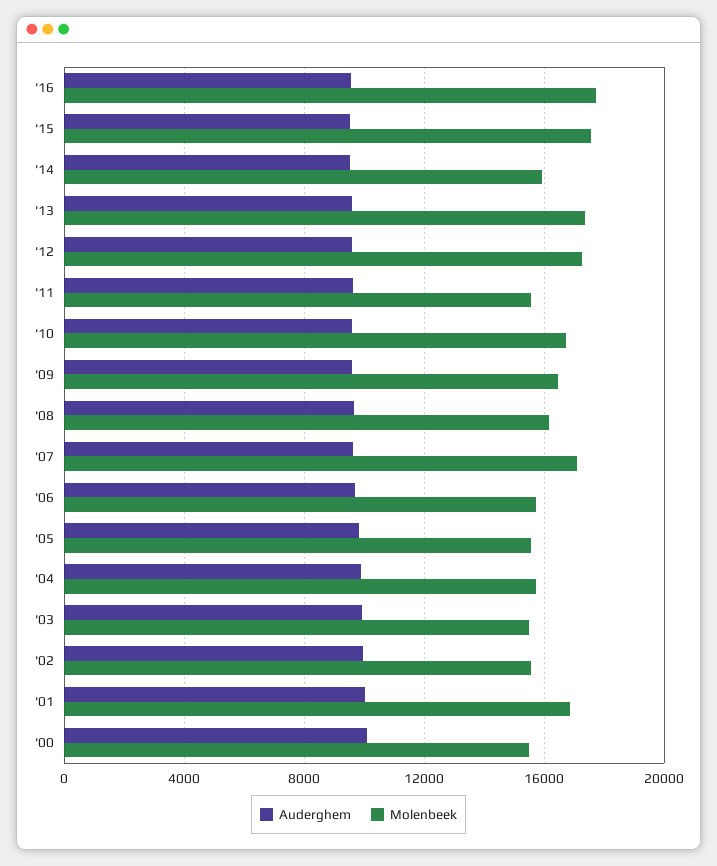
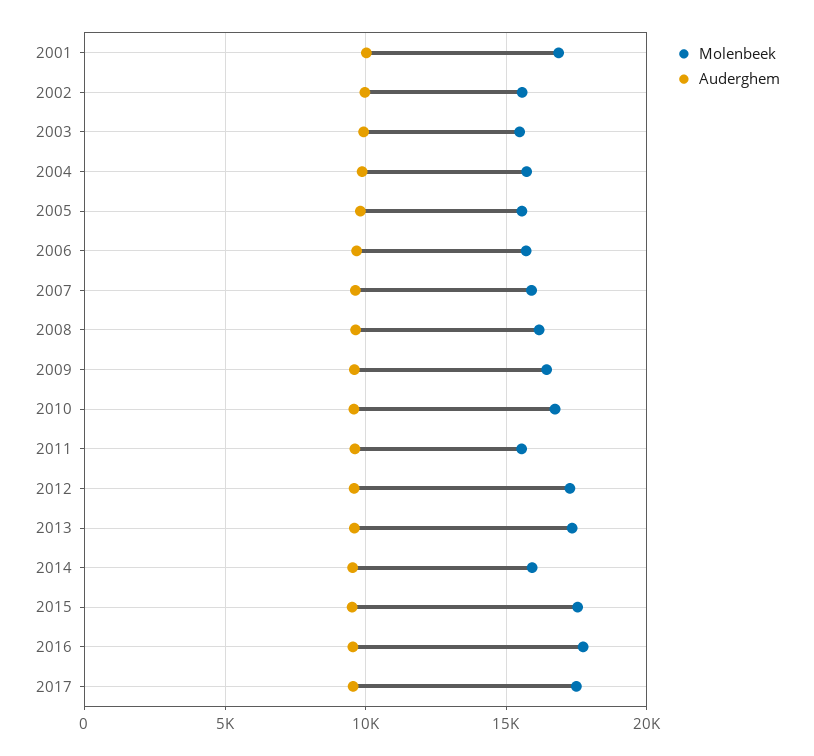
Molenbeek, '07: 17000 -> 16000
Auderghem, '00: 10000 -> none
Molenbeek, '00: 15500 -> none
Molenbeek, 2017: none -> 17500
Auderghem, 2017: none -> 9500

